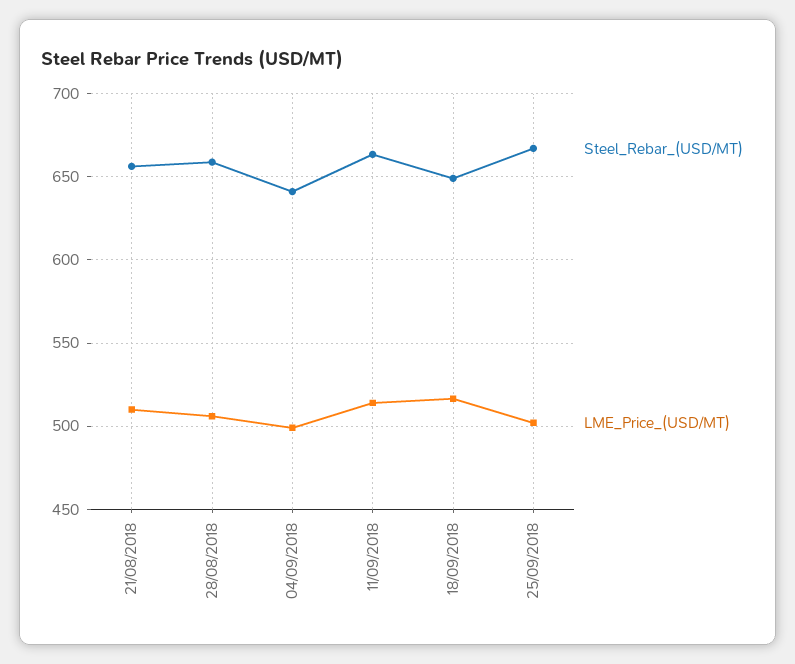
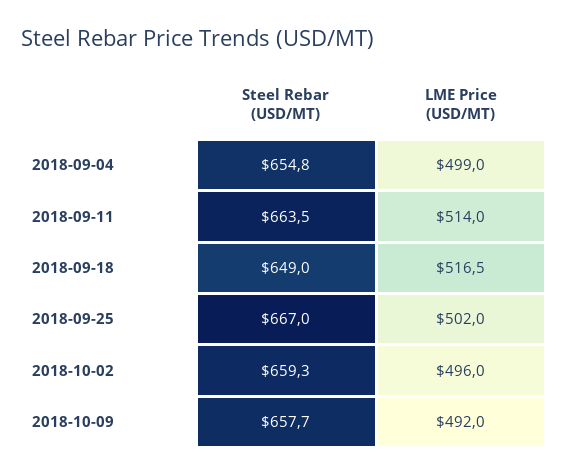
Steel_Rebar_(USD/MT), 21/08/2018: 655 -> none
LME_Price_(USD/MT), 21/08/2018: 510 -> none
Steel_Rebar_(USD/MT), 28/08/2018: 660 -> none
LME_Price_(USD/MT), 28/08/2018: 505 -> none
Steel_Rebar_(USD/MT), 04/09/2018: 640 -> 654.8
Steel_Rebar_(USD/MT), 2018-10-02: none -> 659.3
LME_Price_(USD/MT), 2018-10-02: none -> 496
Steel_Rebar_(USD/MT), 2018-10-09: none -> 657.7
LME_Price_(USD/MT), 2018-10-09: none -> 492

